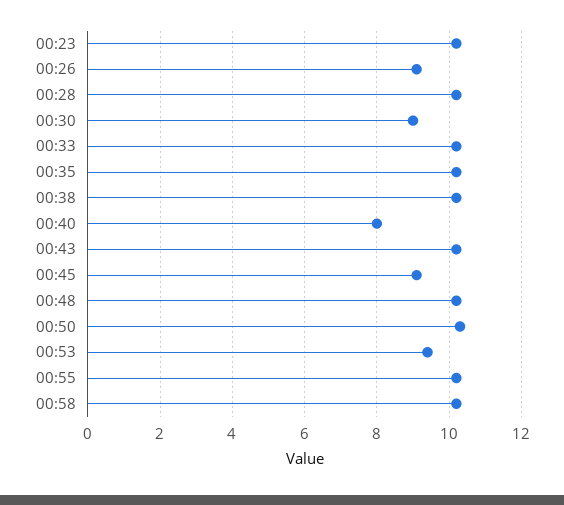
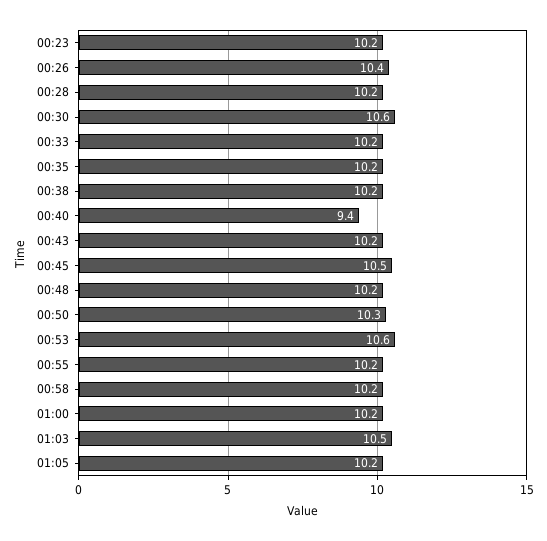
00:26: 9 -> 10.4
00:30: 9 -> 10.6
00:40: 8 -> 9.4
00:45: 9 -> 10.5
00:53: 9.5 -> 10.6
01:00: none -> 10.2
01:03: none -> 10.5
01:05: none -> 10.2

